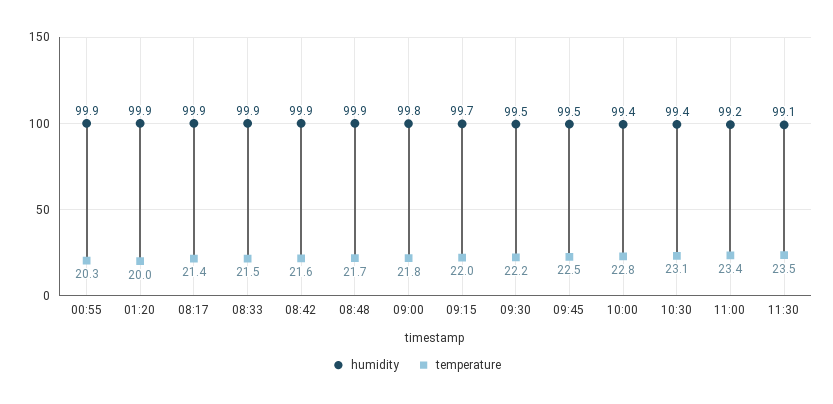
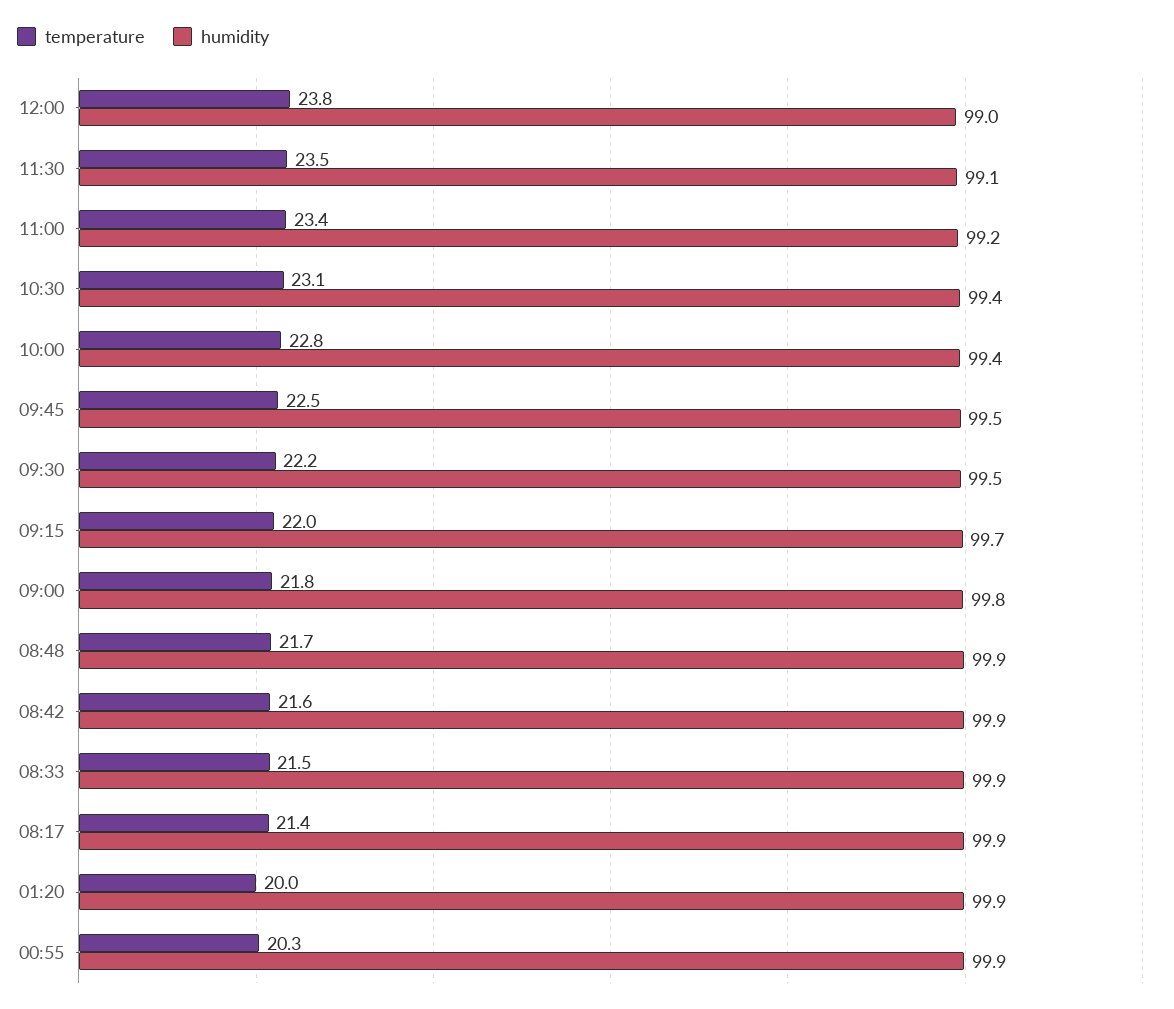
temperature, 12:00: none -> 23.8
humidity, 12:00: none -> 99

